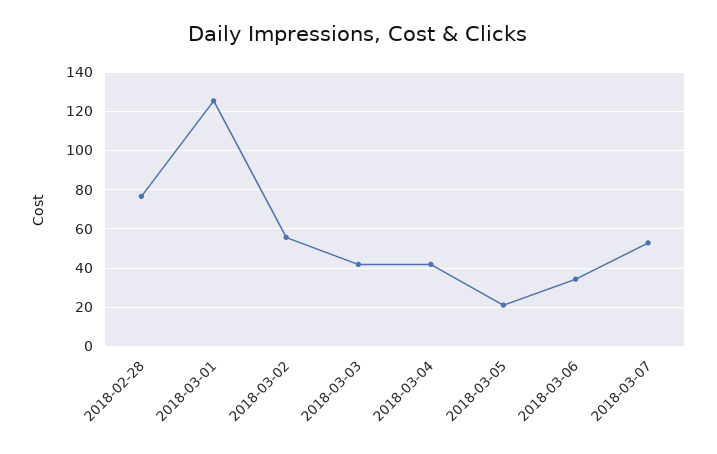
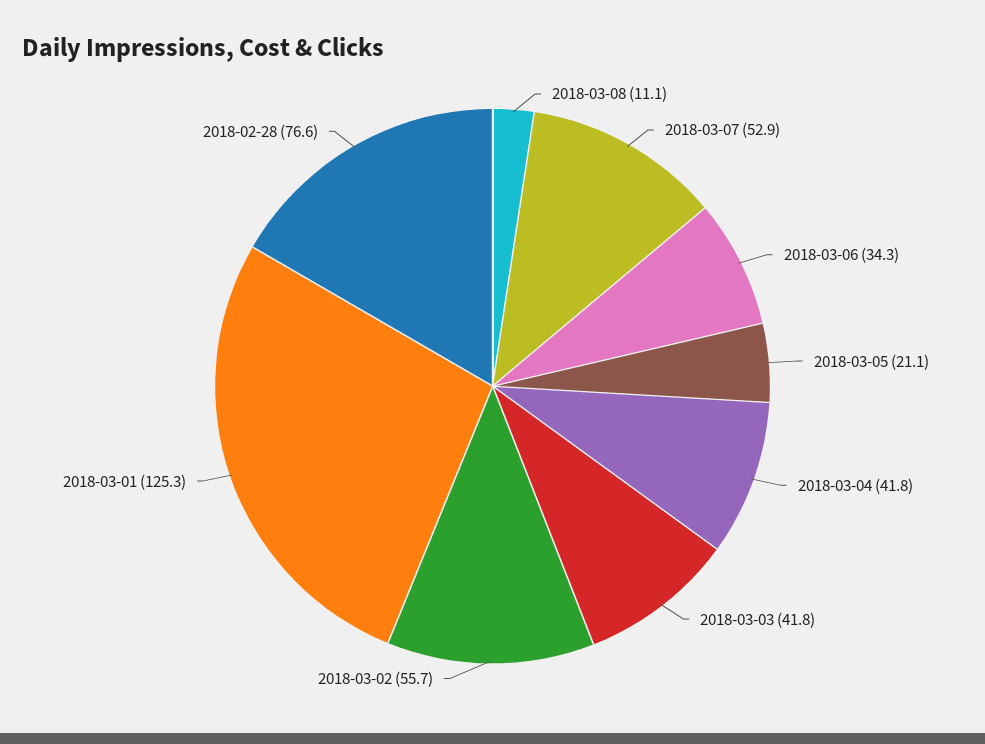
2018-03-08: none -> 11.1

